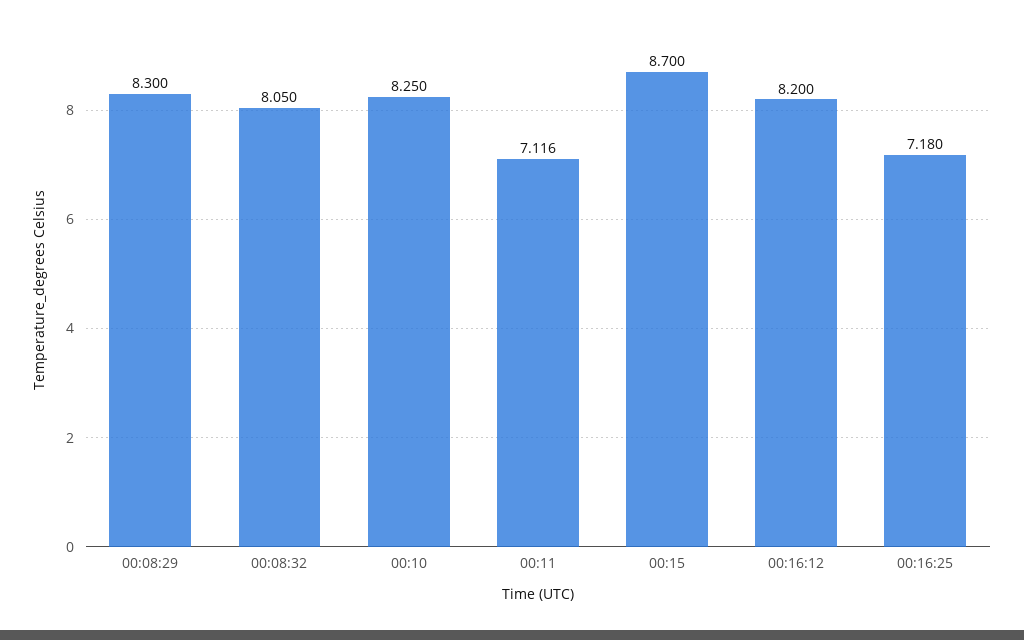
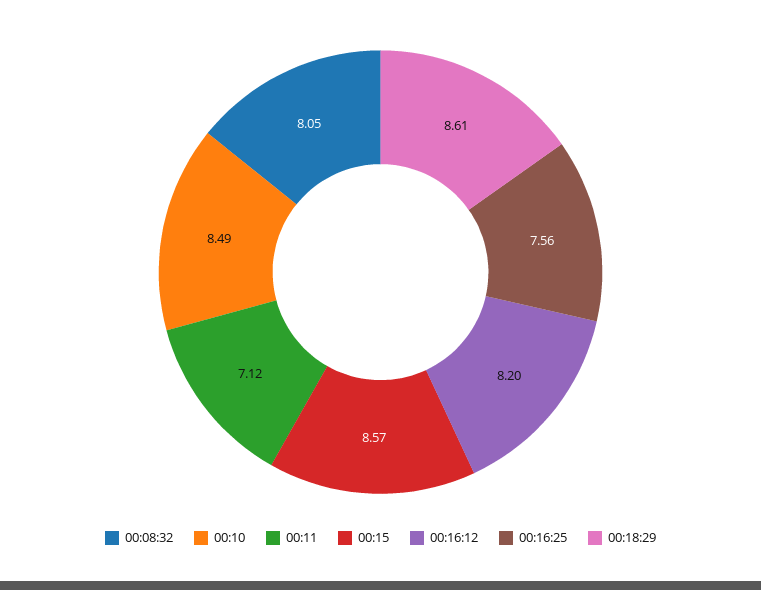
00:08:29: 8.3 -> none
00:10: 8.25 -> 8.49
00:15: 8.7 -> 8.57
00:16:25: 7.18 -> 7.56
00:18:29: none -> 8.61

